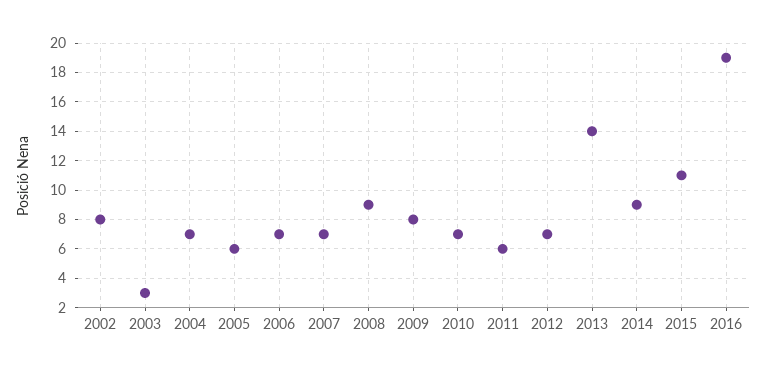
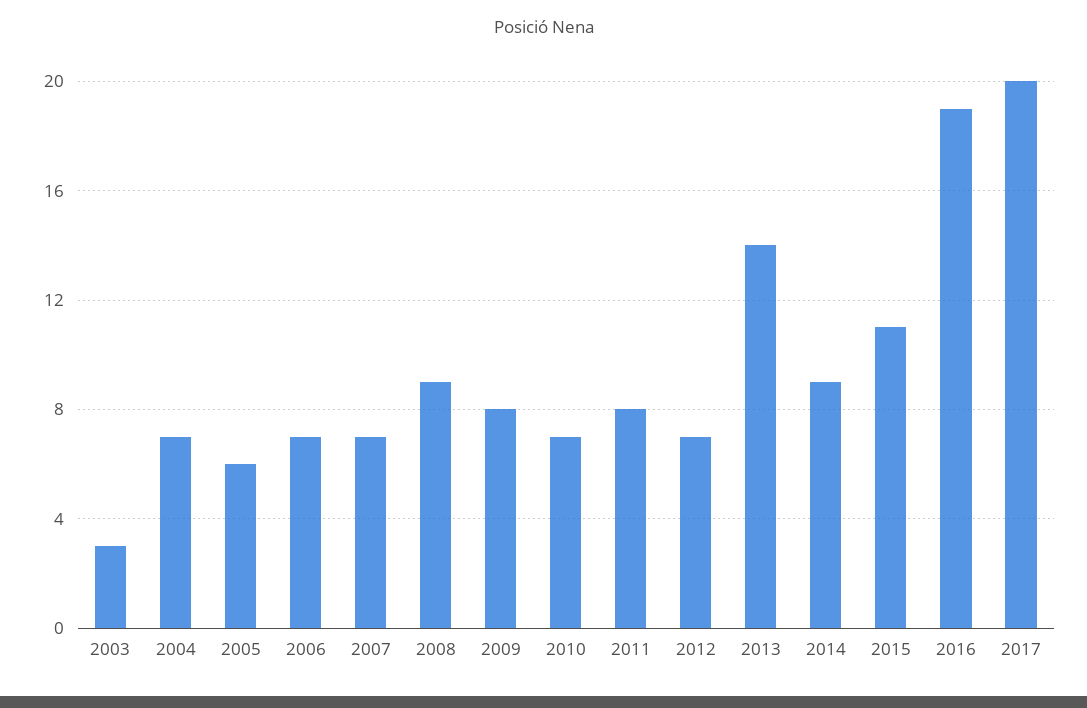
2002: 8 -> none
2011: 6 -> 8
2017: none -> 20

